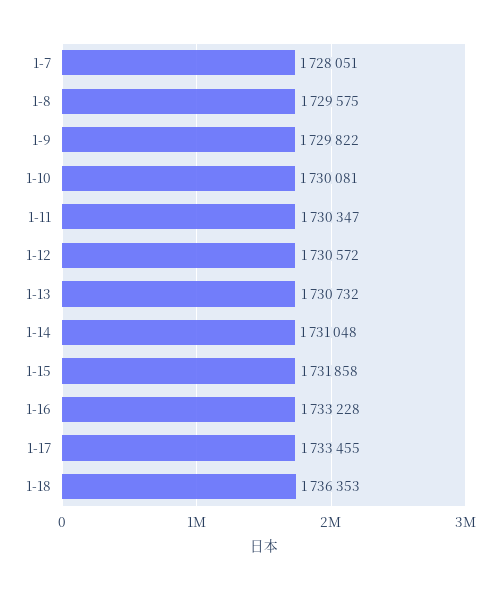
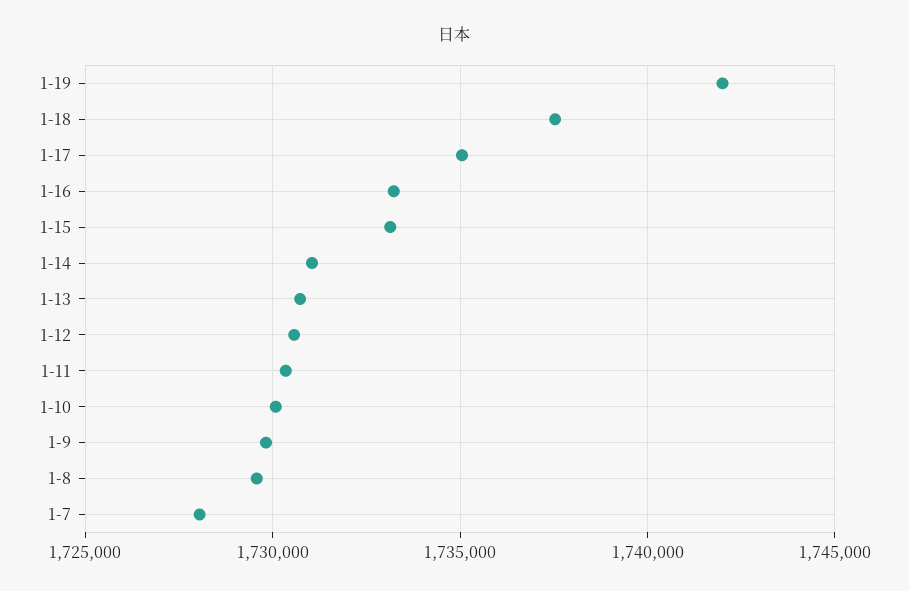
1-15: 1731858 -> 1733000
1-17: 1733455 -> 1735000
1-18: 1736353 -> 1737500
1-19: none -> 1742000

